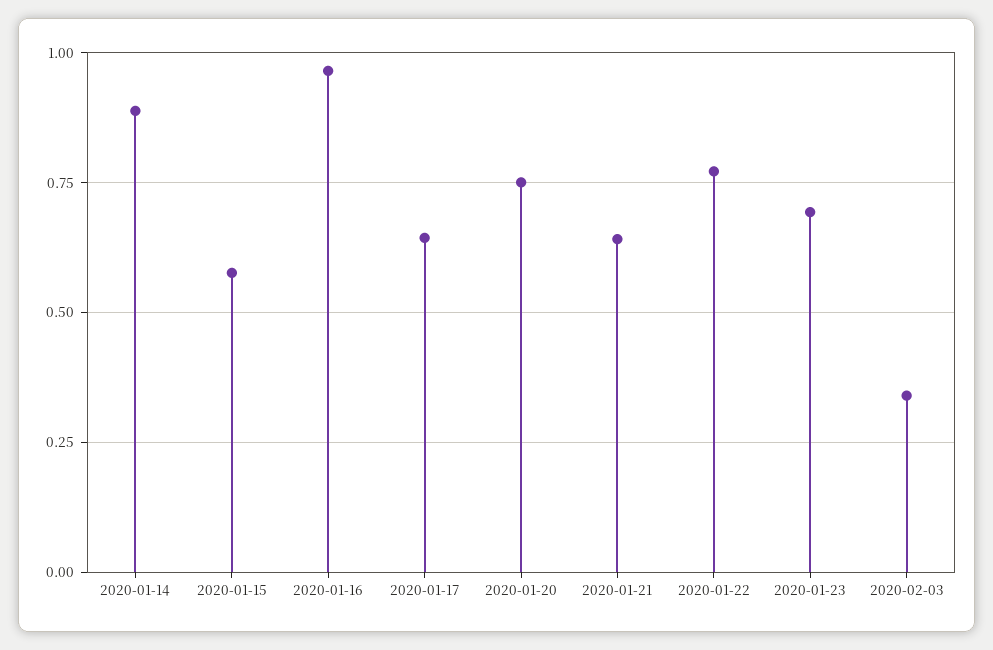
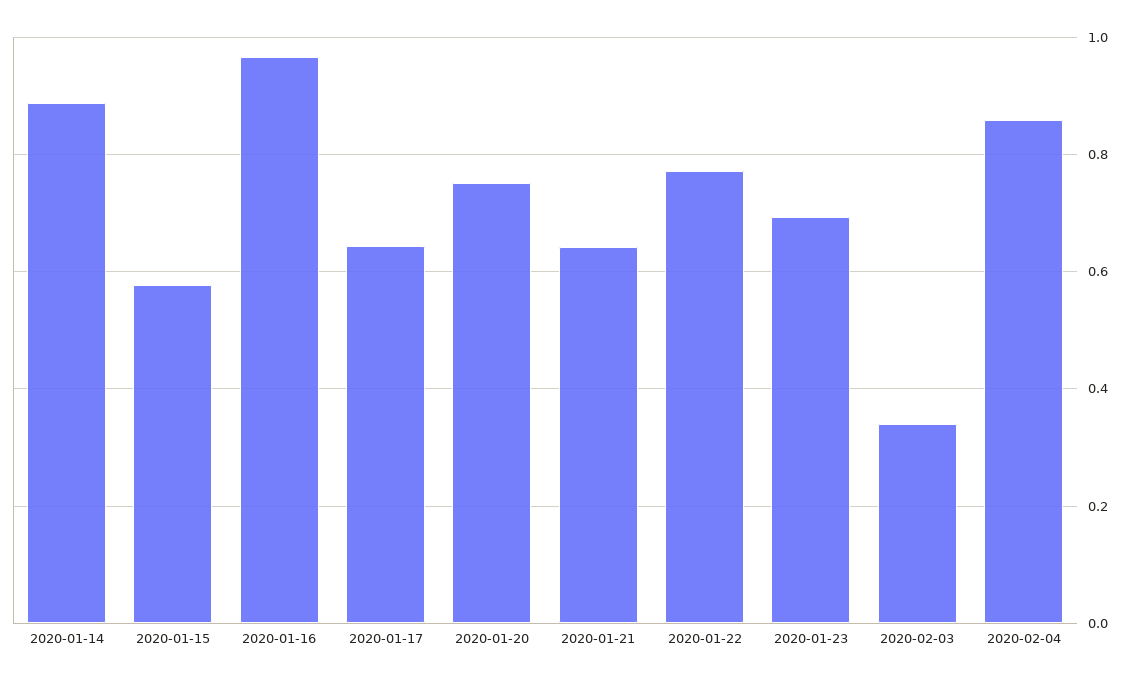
2020-02-04: none -> 0.86

